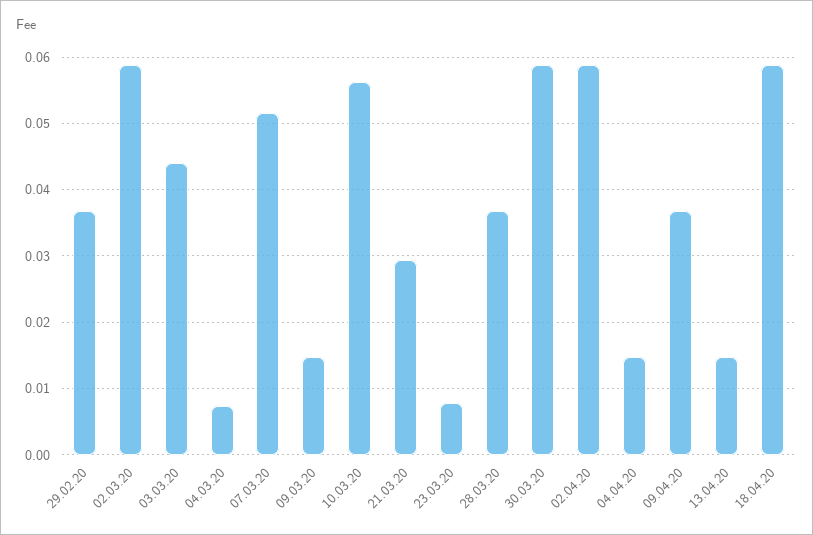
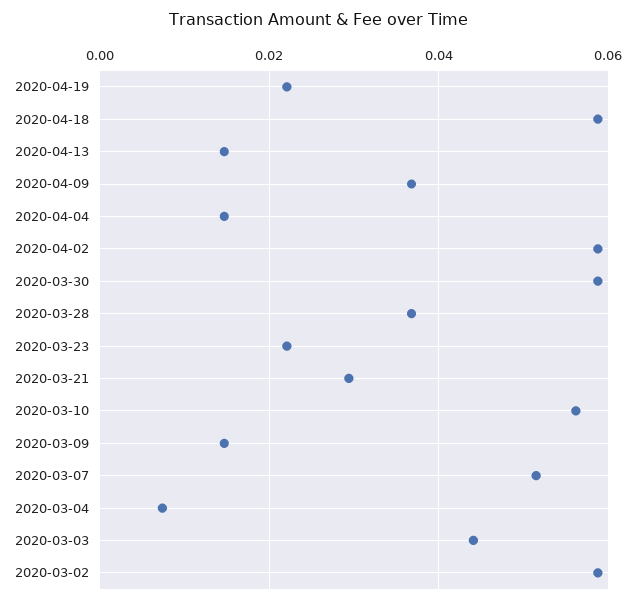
29.02.20: 0.037 -> none
23.03.20: 0.008 -> 0.022
2020-04-19: none -> 0.022

